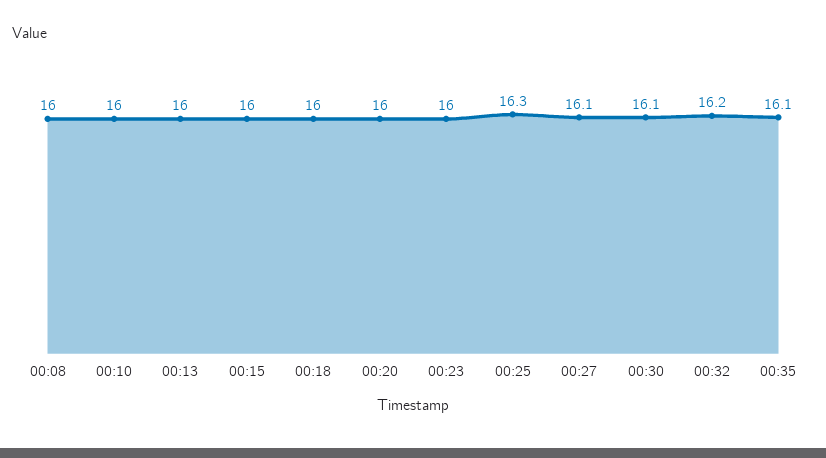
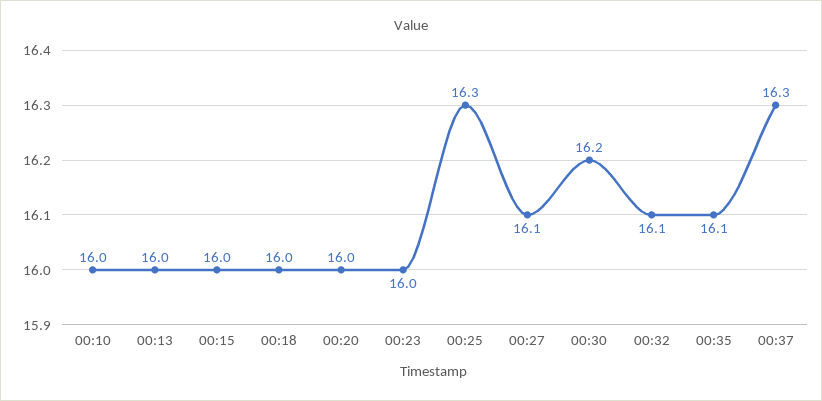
00:08: 16 -> none
00:30: 16.1 -> 16.2
00:32: 16.2 -> 16.1
00:37: none -> 16.3

